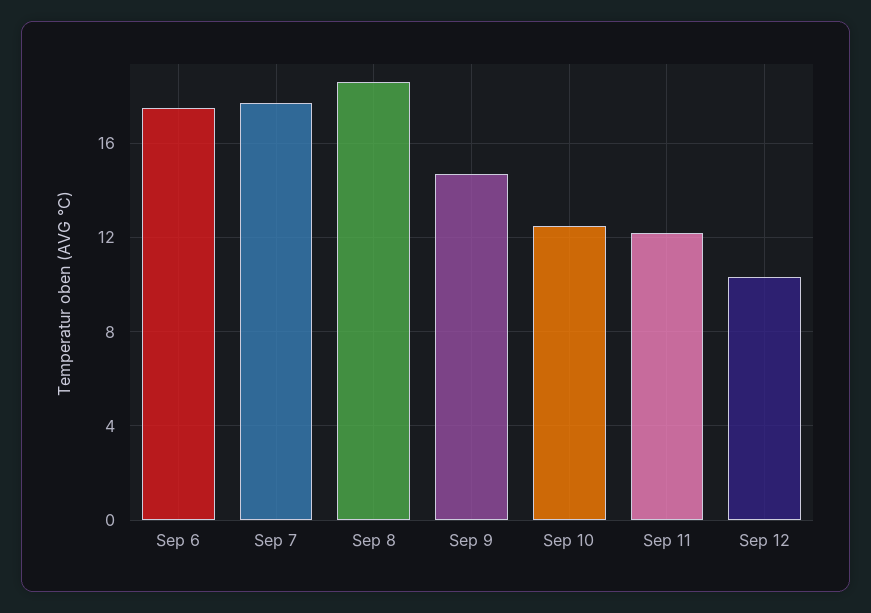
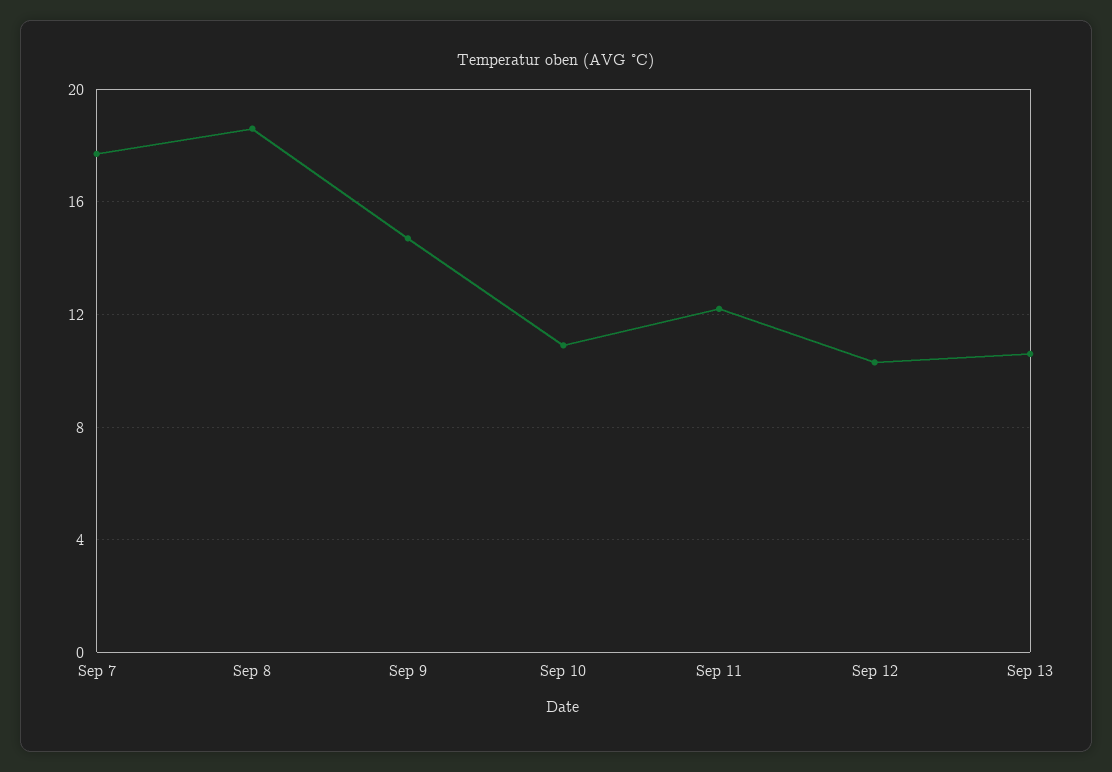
Sep 6: 17.5 -> none
Sep 10: 12.5 -> 11
Sep 13: none -> 10.5

